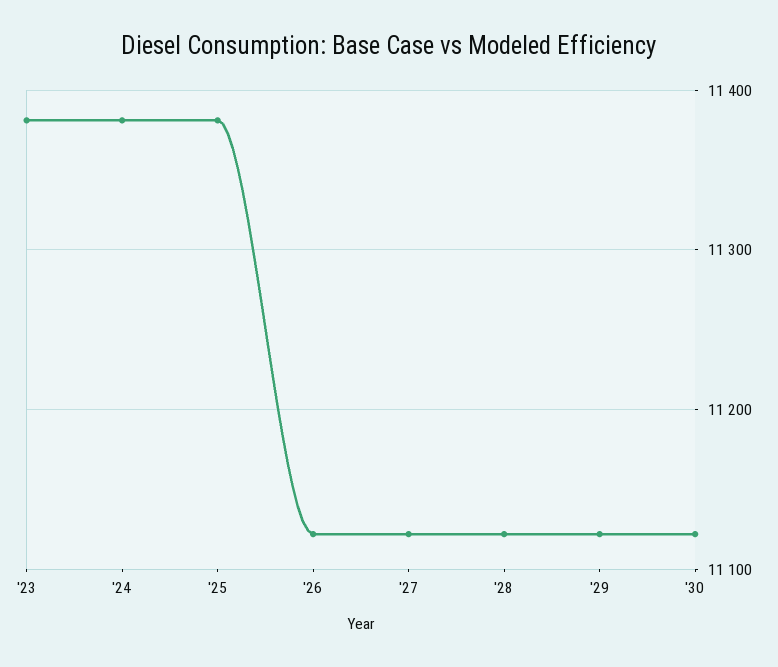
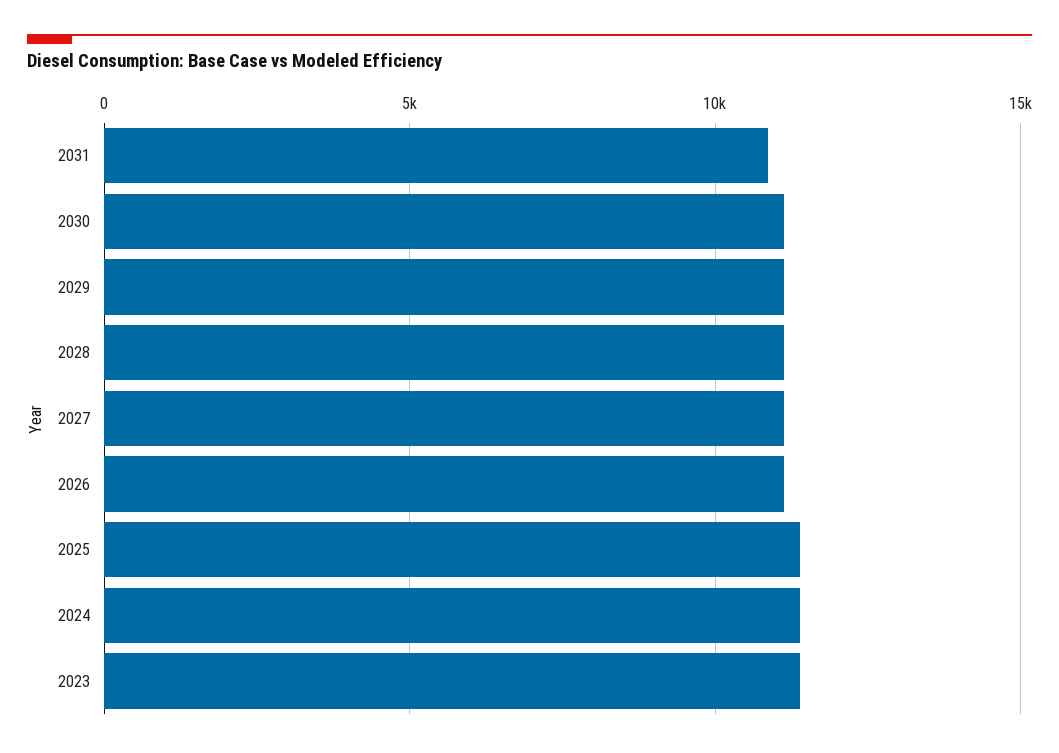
2031: none -> 11000

